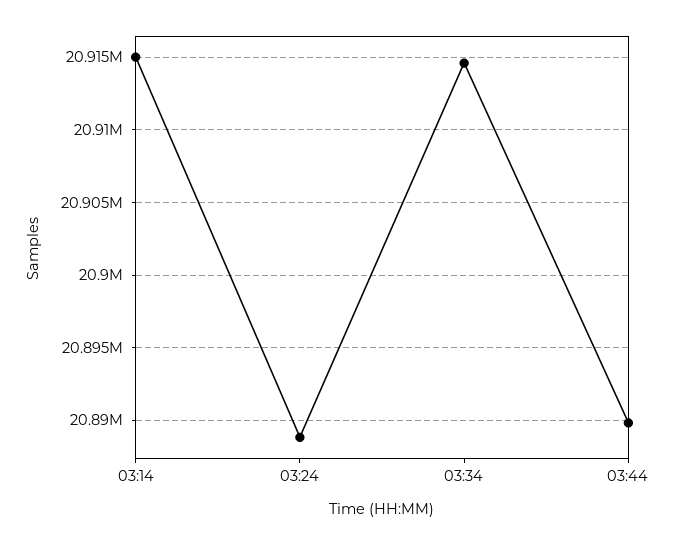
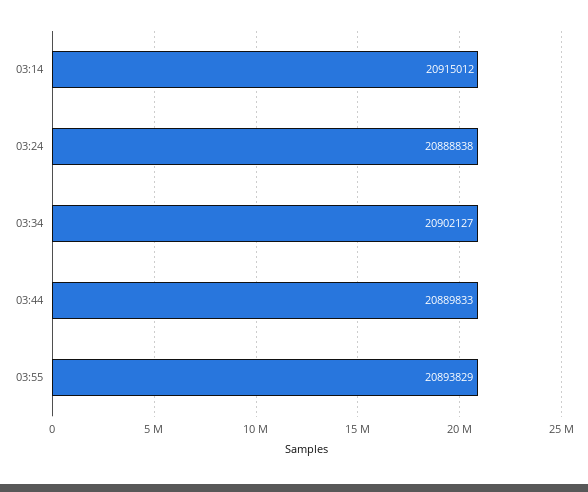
03:34: 20914500 -> 20902127
03:55: none -> 20893829

